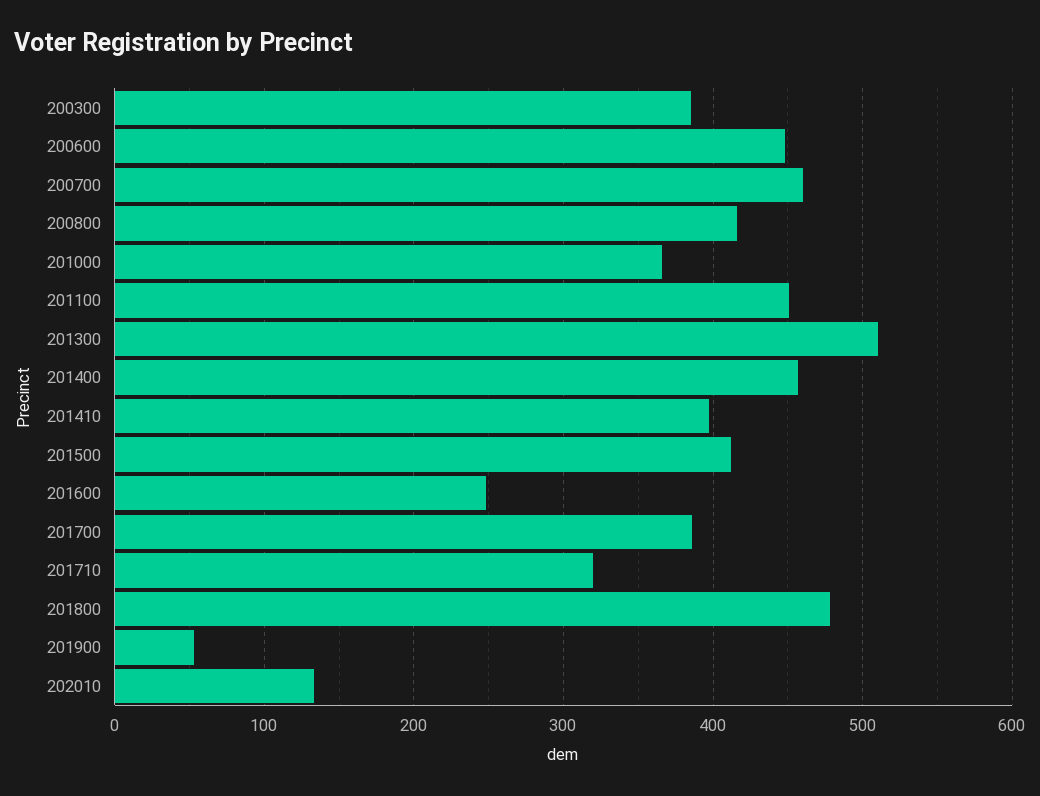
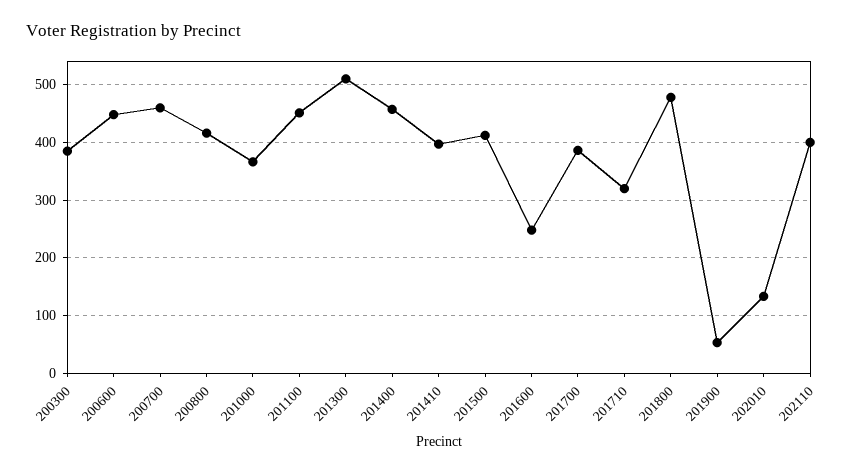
202110: none -> 400

